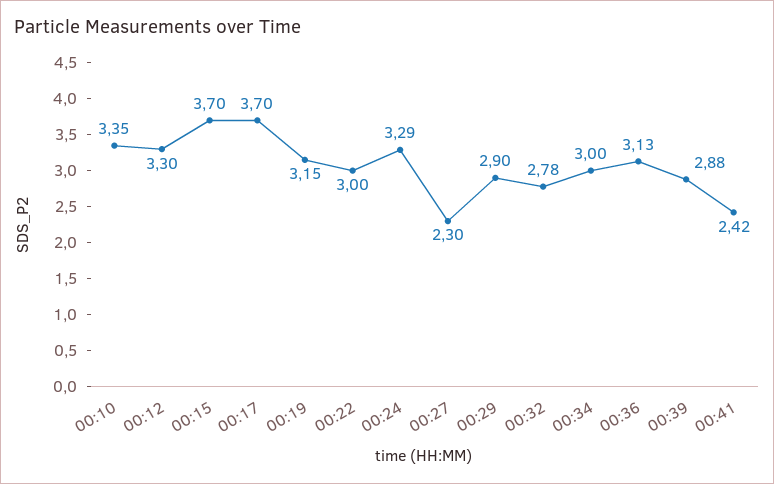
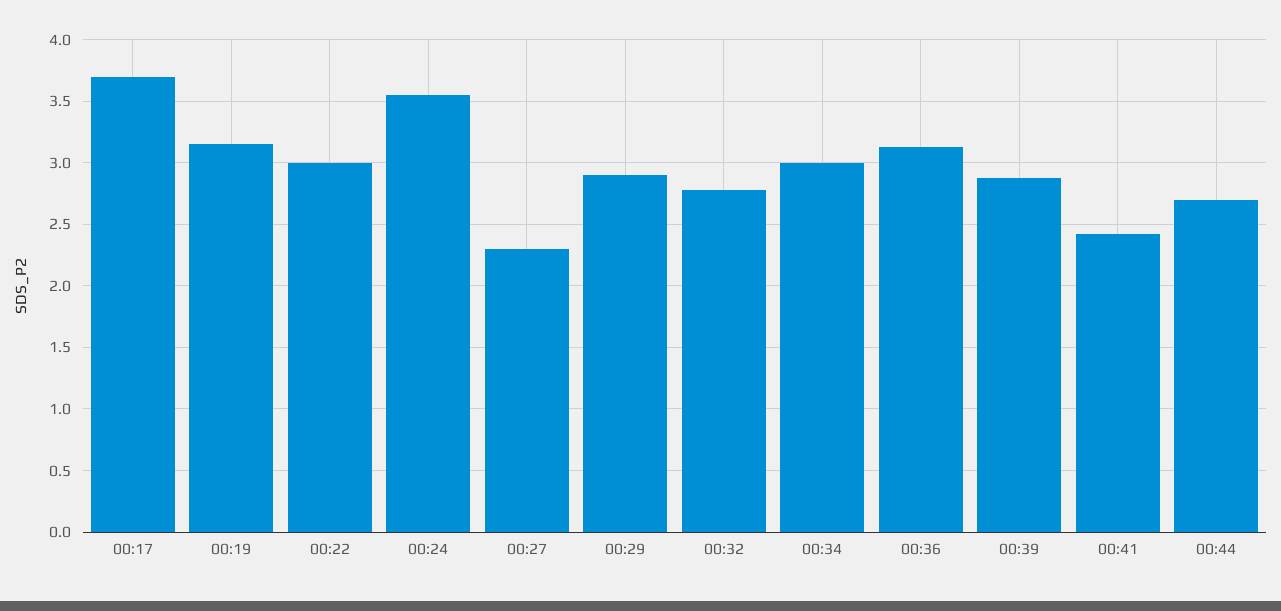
00:10: 3.35 -> none
00:12: 3.3 -> none
00:15: 3.7 -> none
00:24: 3.29 -> 3.55
00:44: none -> 2.7

